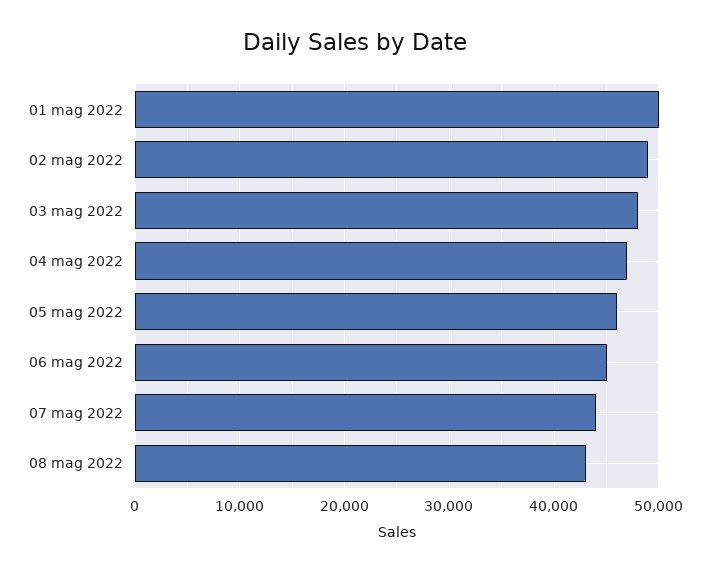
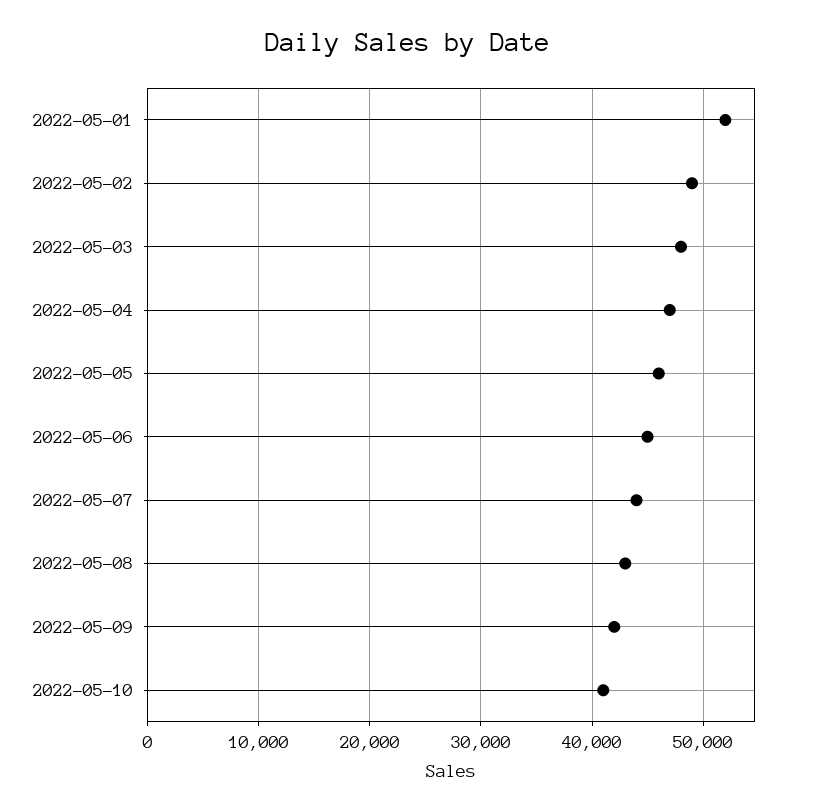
01 mag 2022: 50000 -> 52000
2022-05-09: none -> 42000
2022-05-10: none -> 41000

